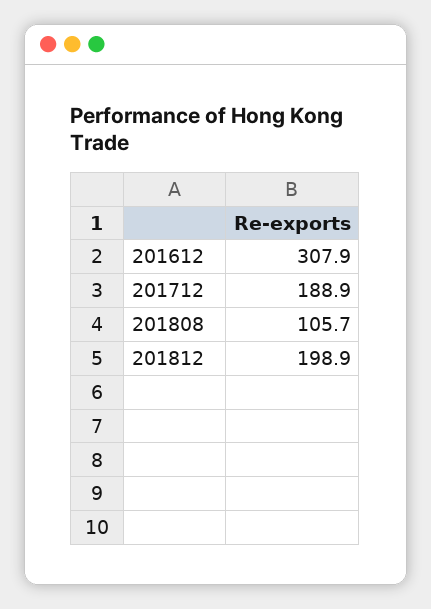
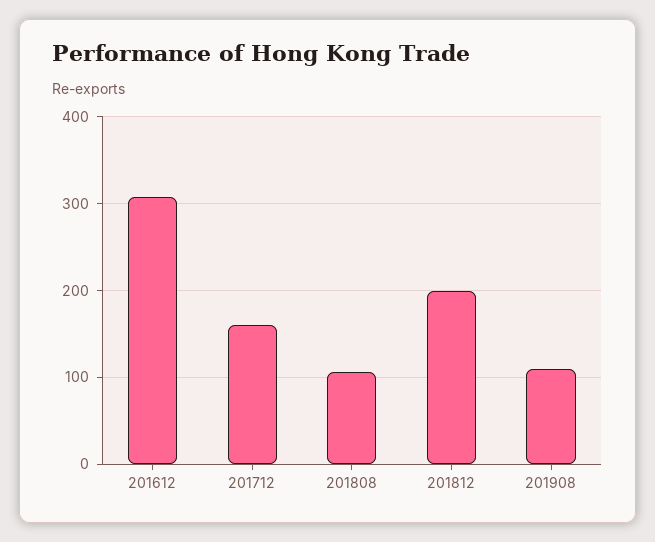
201712: 188.9 -> 160
201908: none -> 110

